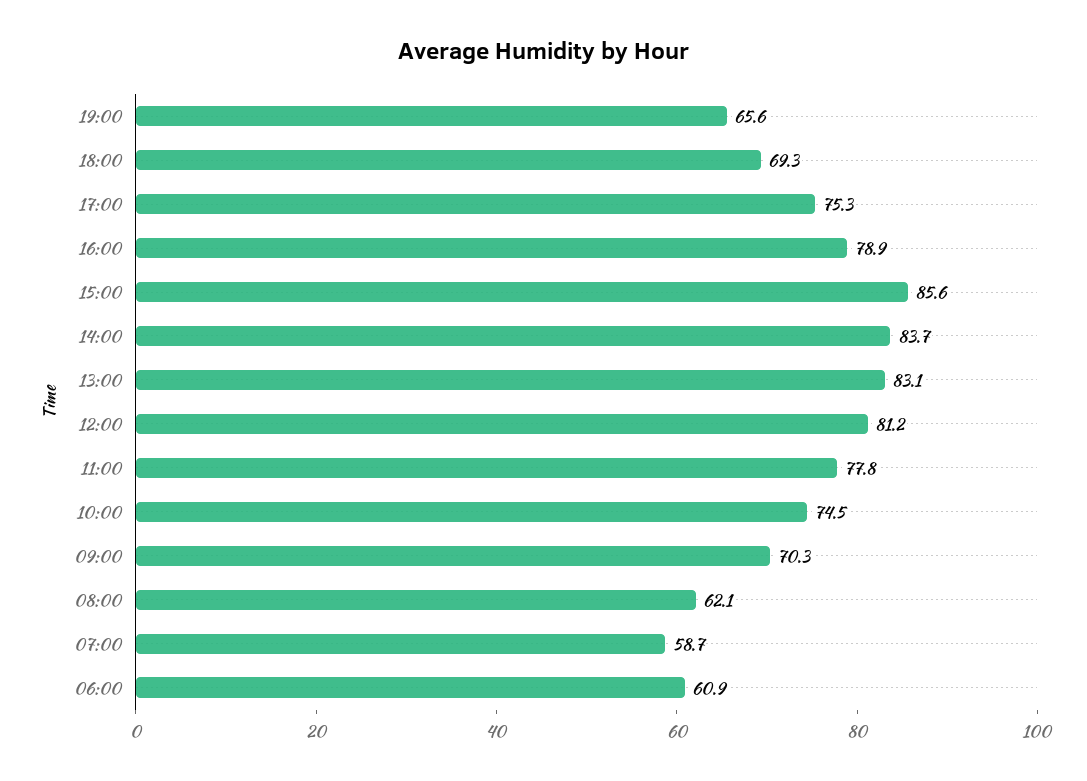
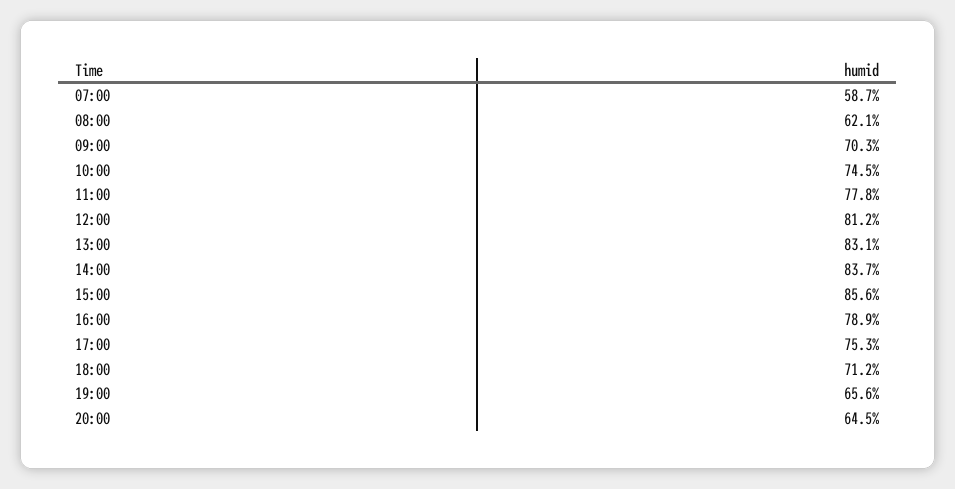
18:00: 69.3 -> 71.2
06:00: 60.9 -> none
20:00: none -> 64.5

